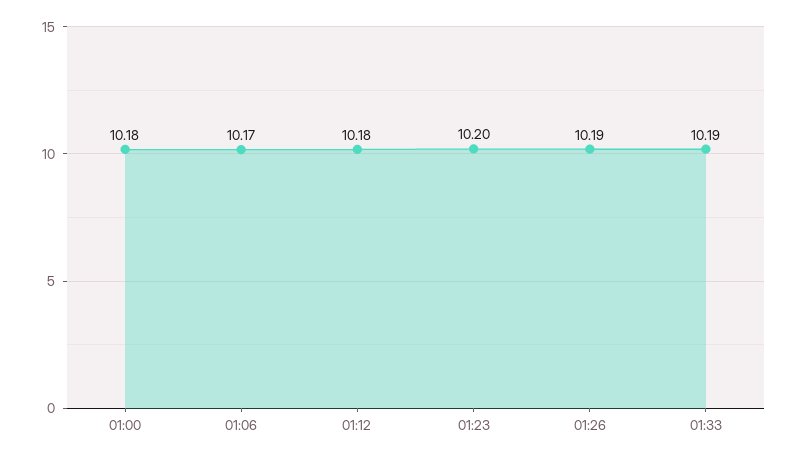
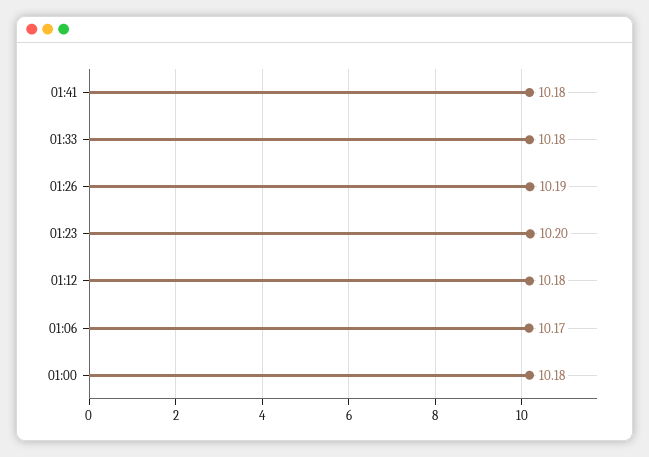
01:33: 10.19 -> 10.18
01:41: none -> 10.18

